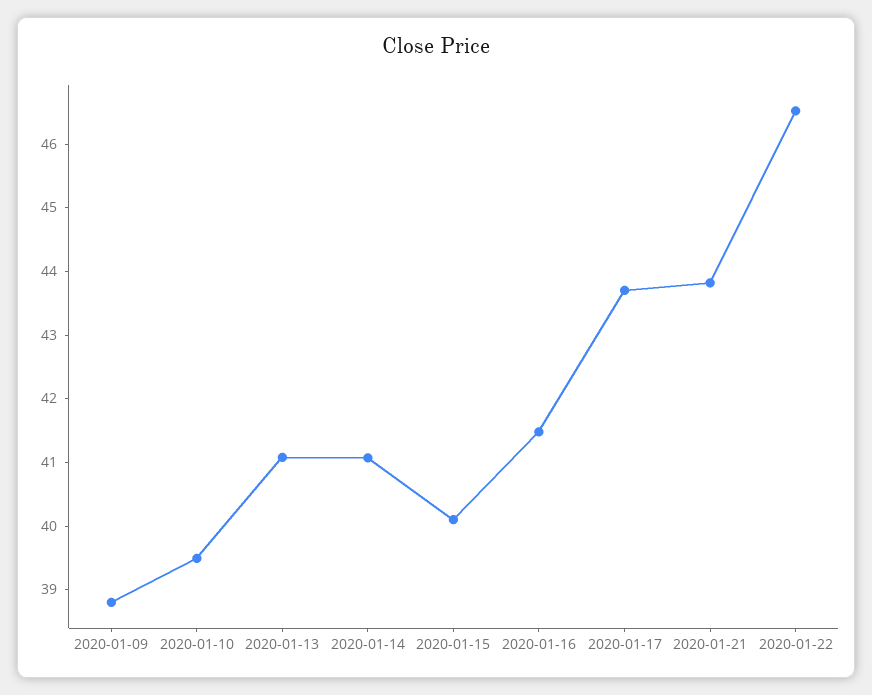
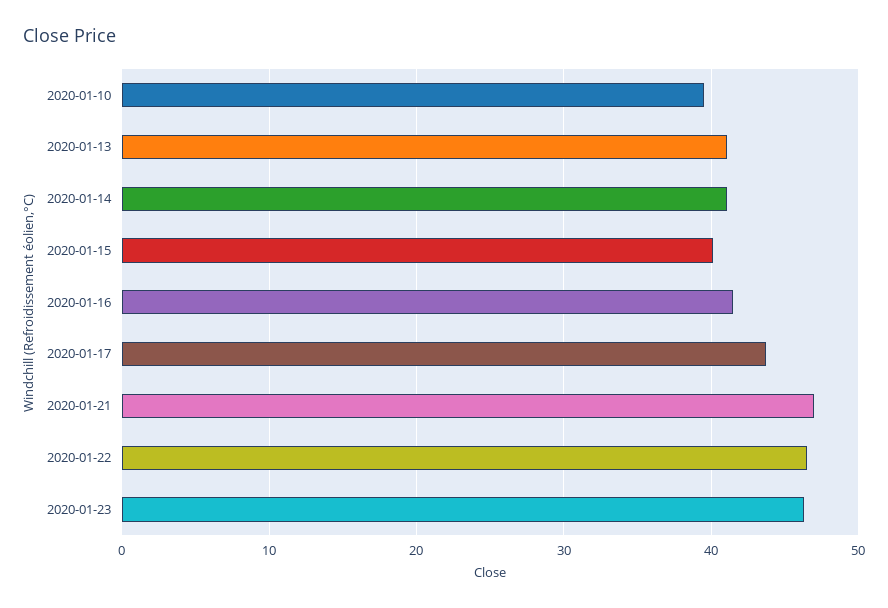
2020-01-09: 38.8 -> none
2020-01-21: 43.8 -> 47
2020-01-23: none -> 46

